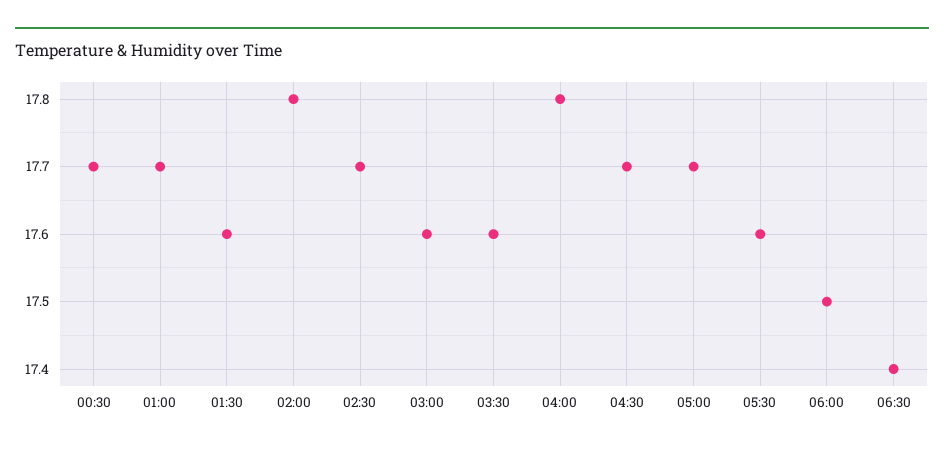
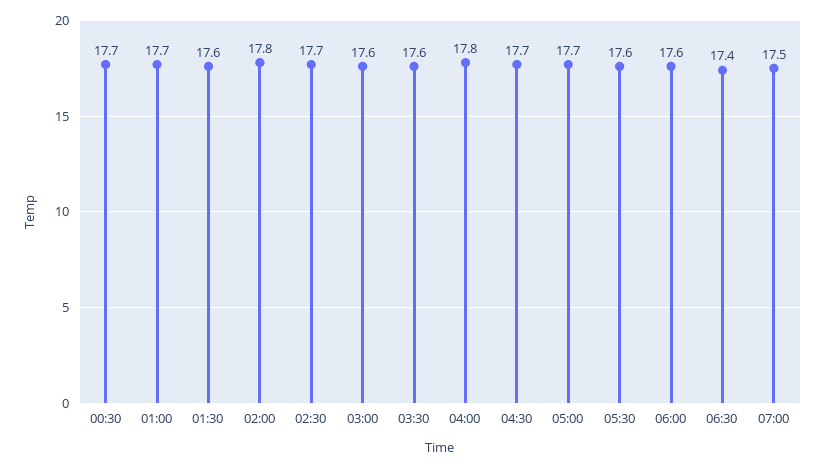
06:00: 17.5 -> 17.6
07:00: none -> 17.5

